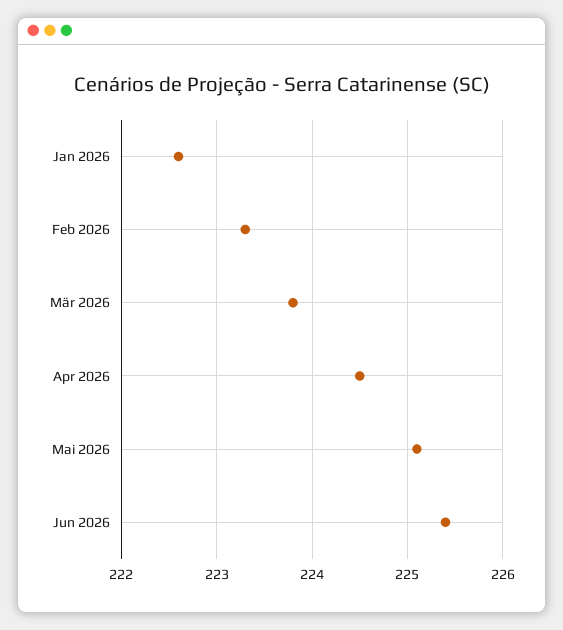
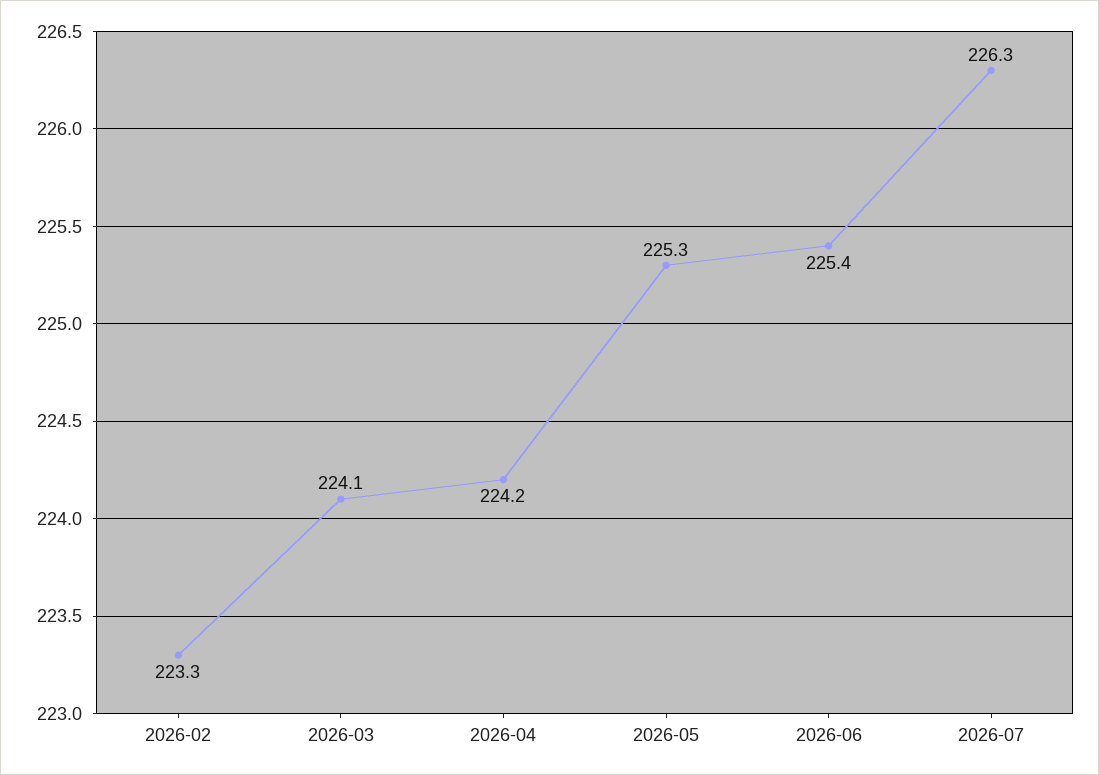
Jan 2026: 222.6 -> none
Mär 2026: 223.8 -> 224.1
Apr 2026: 224.5 -> 224.2
Mai 2026: 225.1 -> 225.3
2026-07: none -> 226.3

